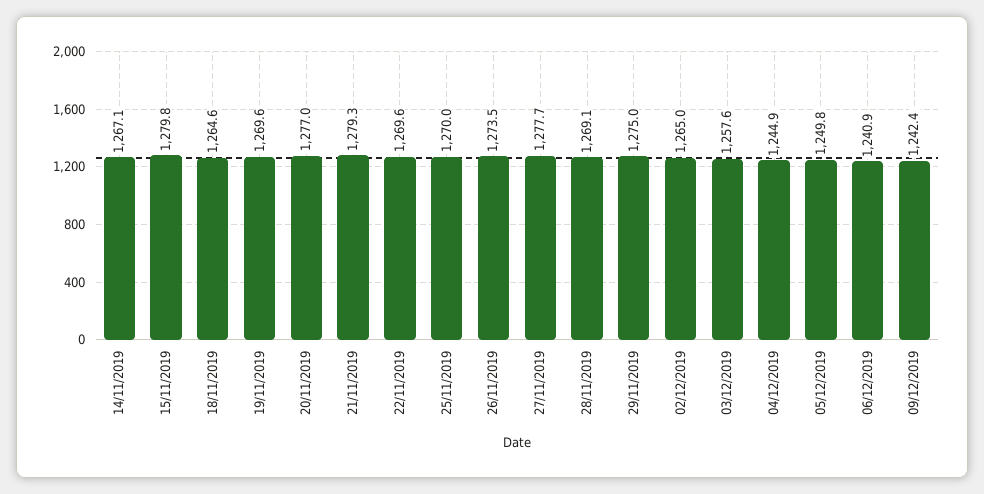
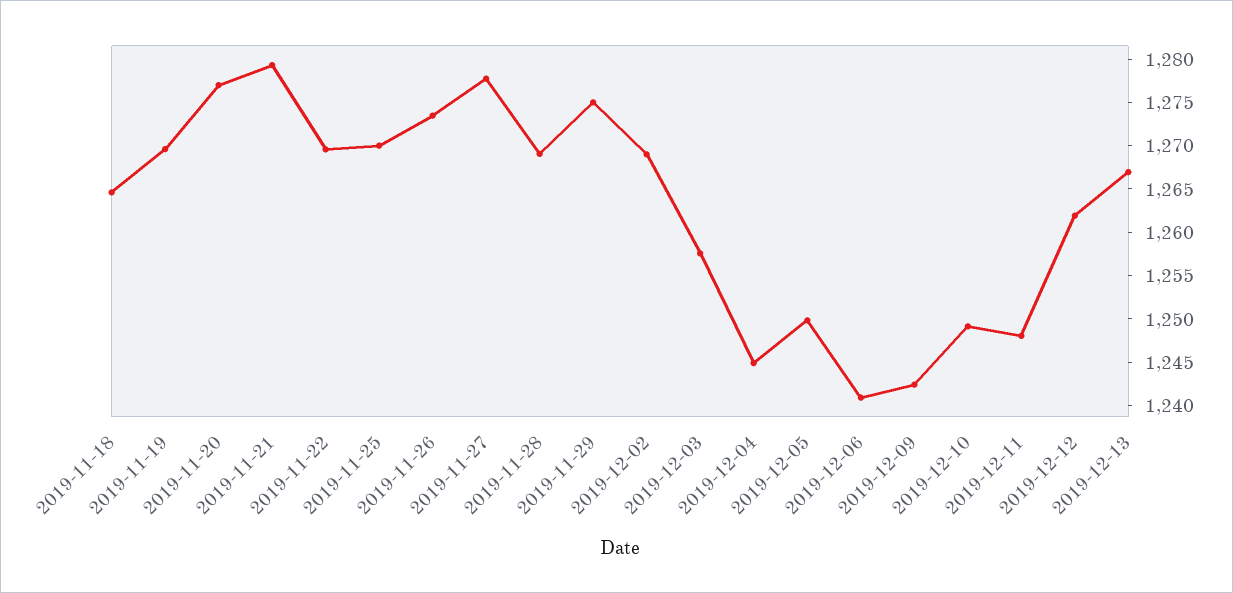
14/11/2019: 1267.1 -> none
15/11/2019: 1279.8 -> none
02/12/2019: 1265 -> 1269
2019-12-10: none -> 1249
2019-12-11: none -> 1248
2019-12-12: none -> 1262
2019-12-13: none -> 1267

